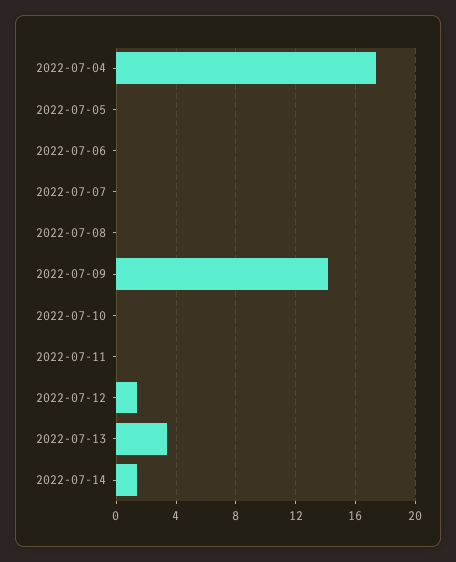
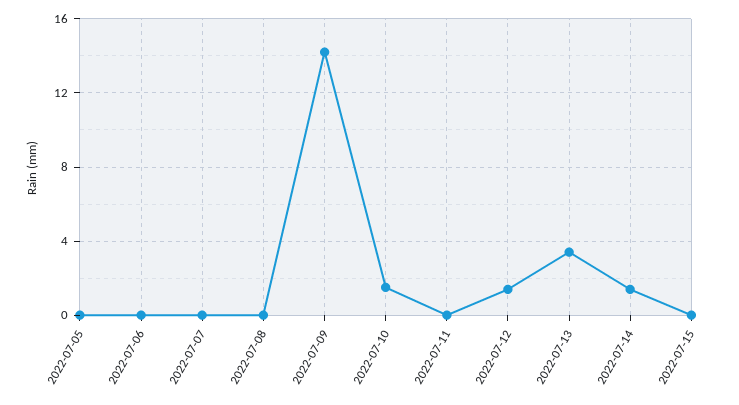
2022-07-04: 17.5 -> none
2022-07-10: 0 -> 1.5
2022-07-15: none -> 0

